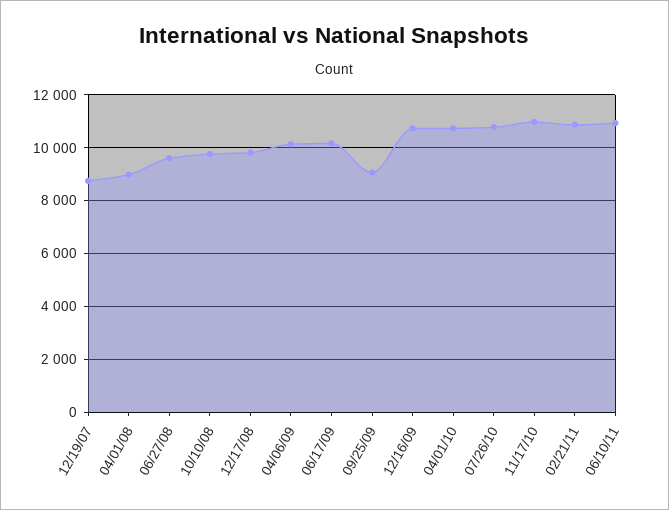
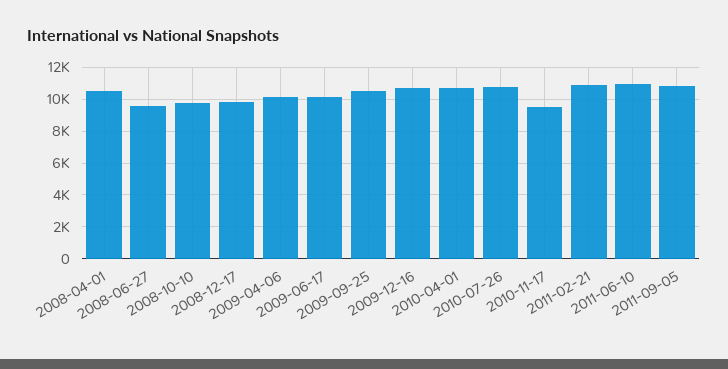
12/19/07: 8750 -> none
04/01/08: 9000 -> 10500
09/25/09: 9000 -> 10500
11/17/10: 11000 -> 9500
2011-09-05: none -> 11000

